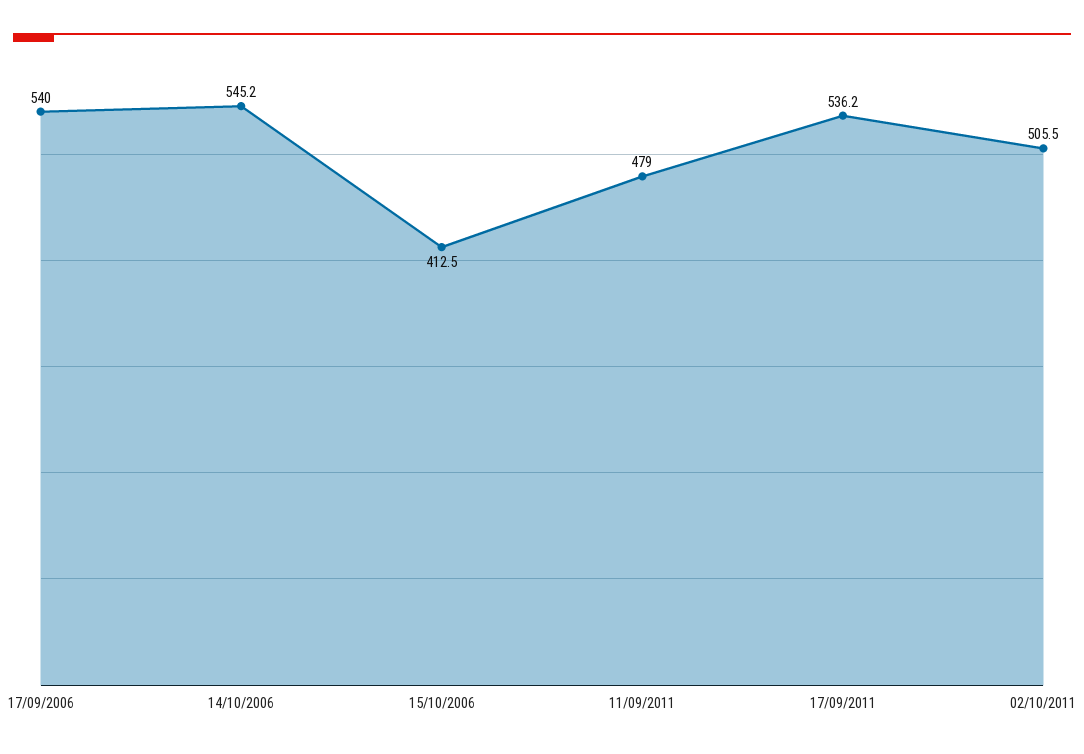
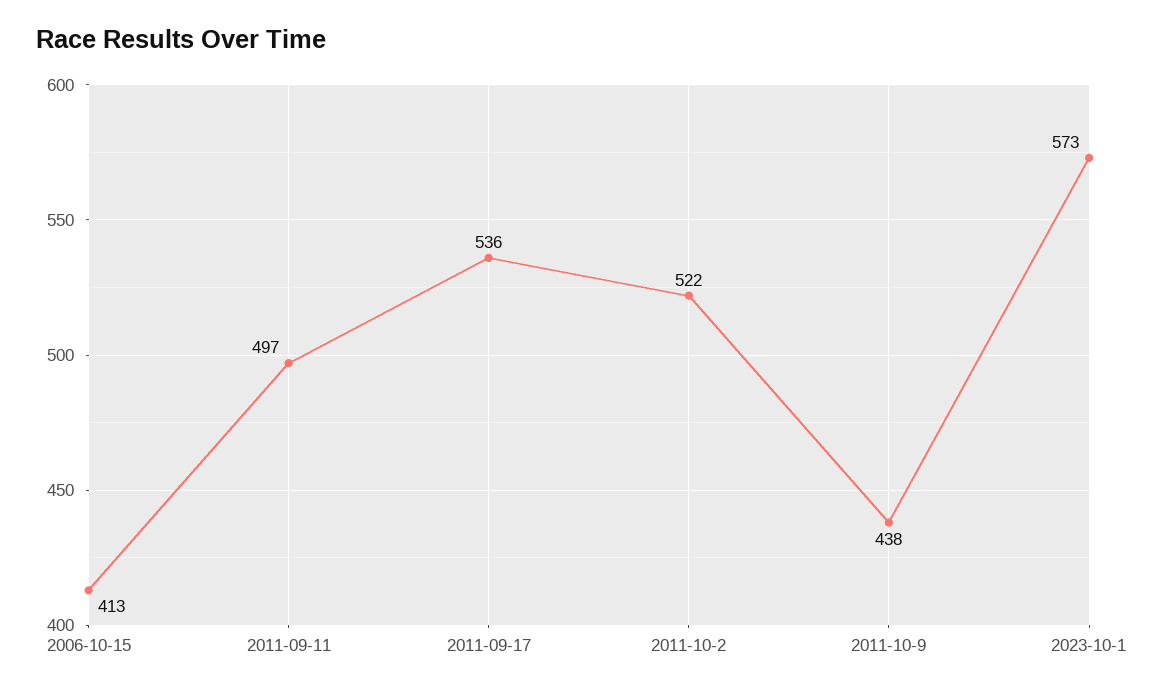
17/09/2006: 540 -> none
14/10/2006: 545.2 -> none
11/09/2011: 479 -> 497
02/10/2011: 505.5 -> 522
2011-10-9: none -> 438
2023-10-1: none -> 573

